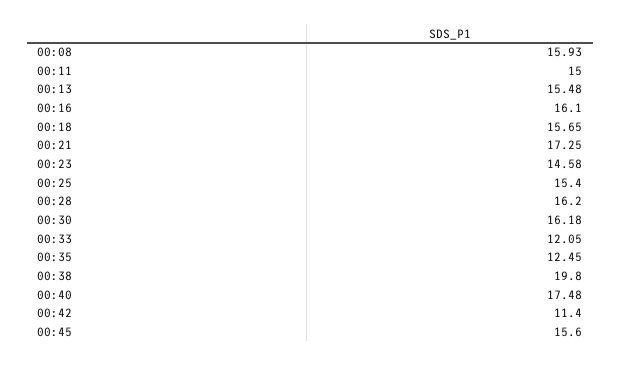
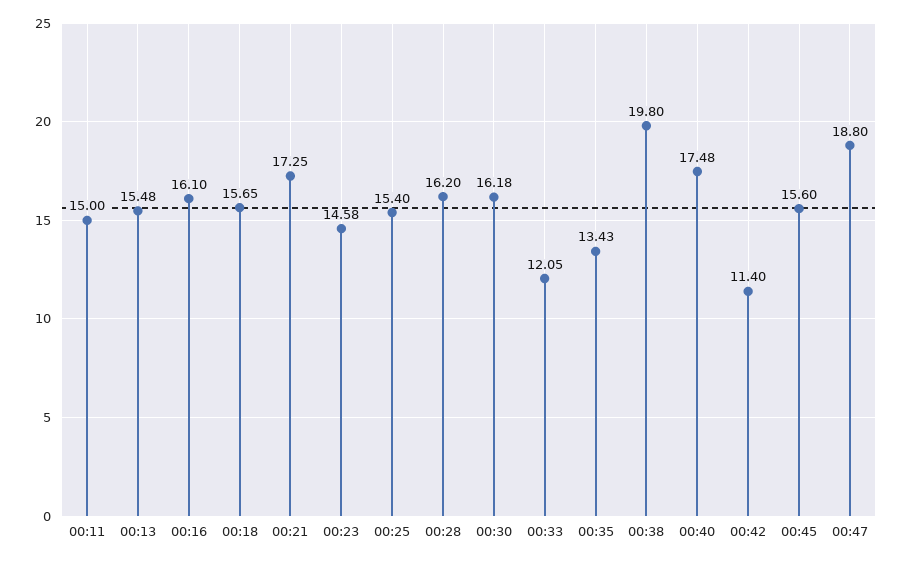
00:08: 15.93 -> none
00:35: 12.45 -> 13.43
00:47: none -> 18.8

